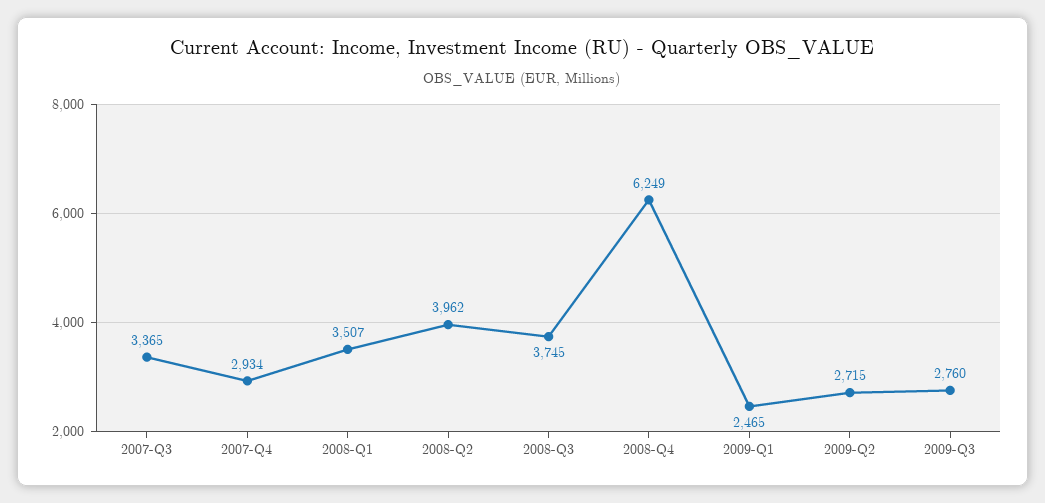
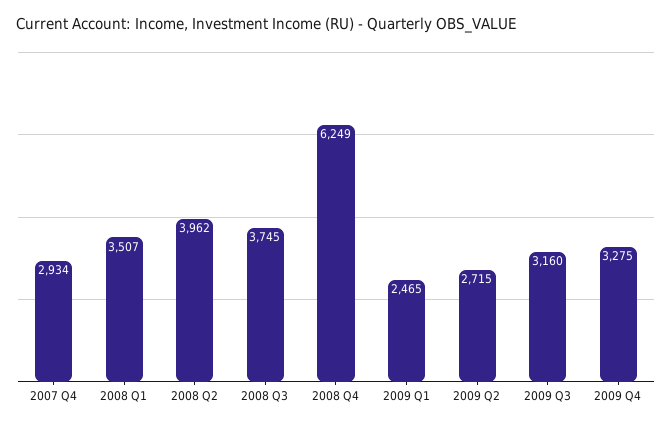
2007-Q3: 3365 -> none
2009-Q3: 2760 -> 3160
2009 Q4: none -> 3275

